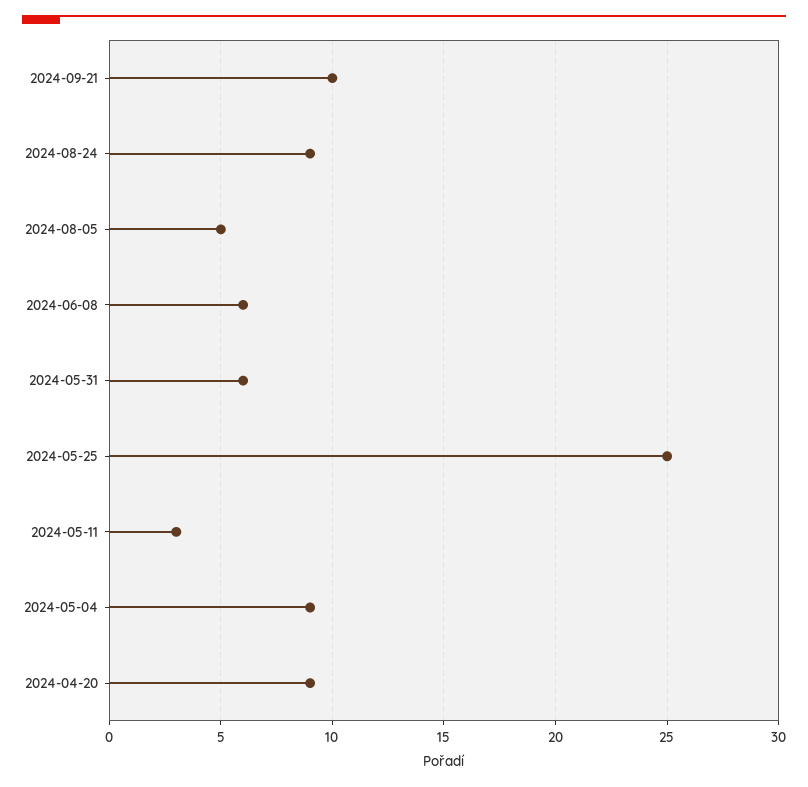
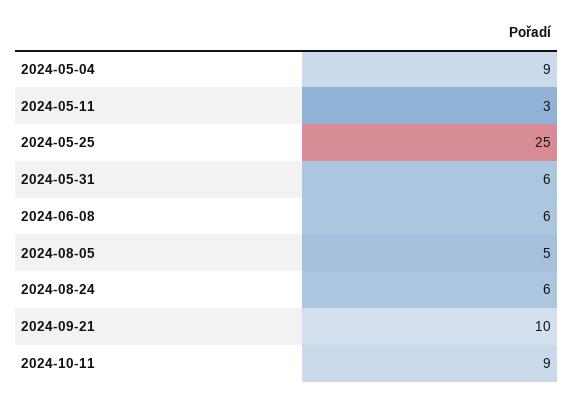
2024-08-24: 9 -> 6
2024-04-20: 9 -> none
2024-10-11: none -> 9

